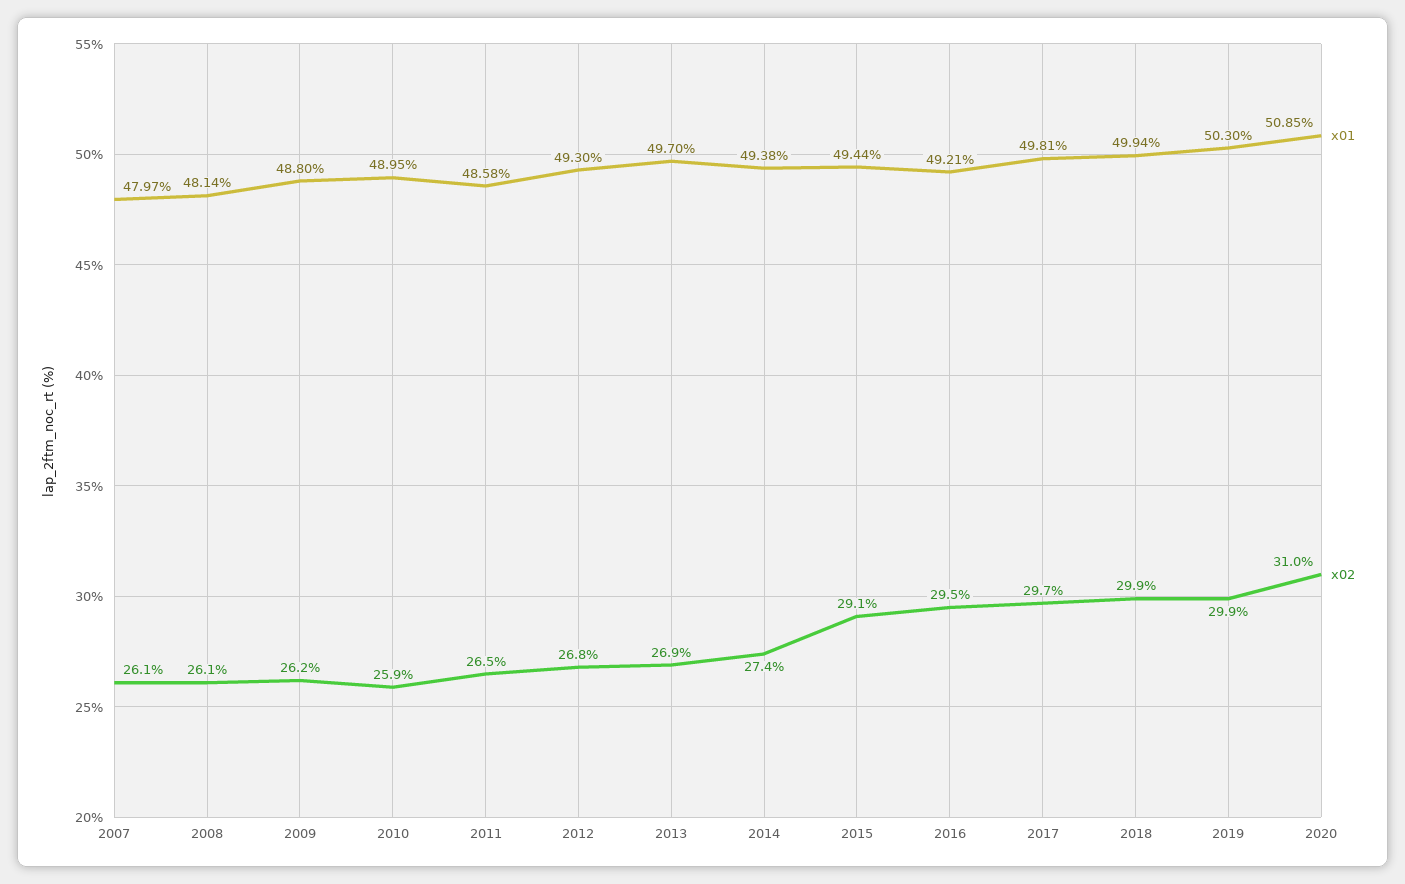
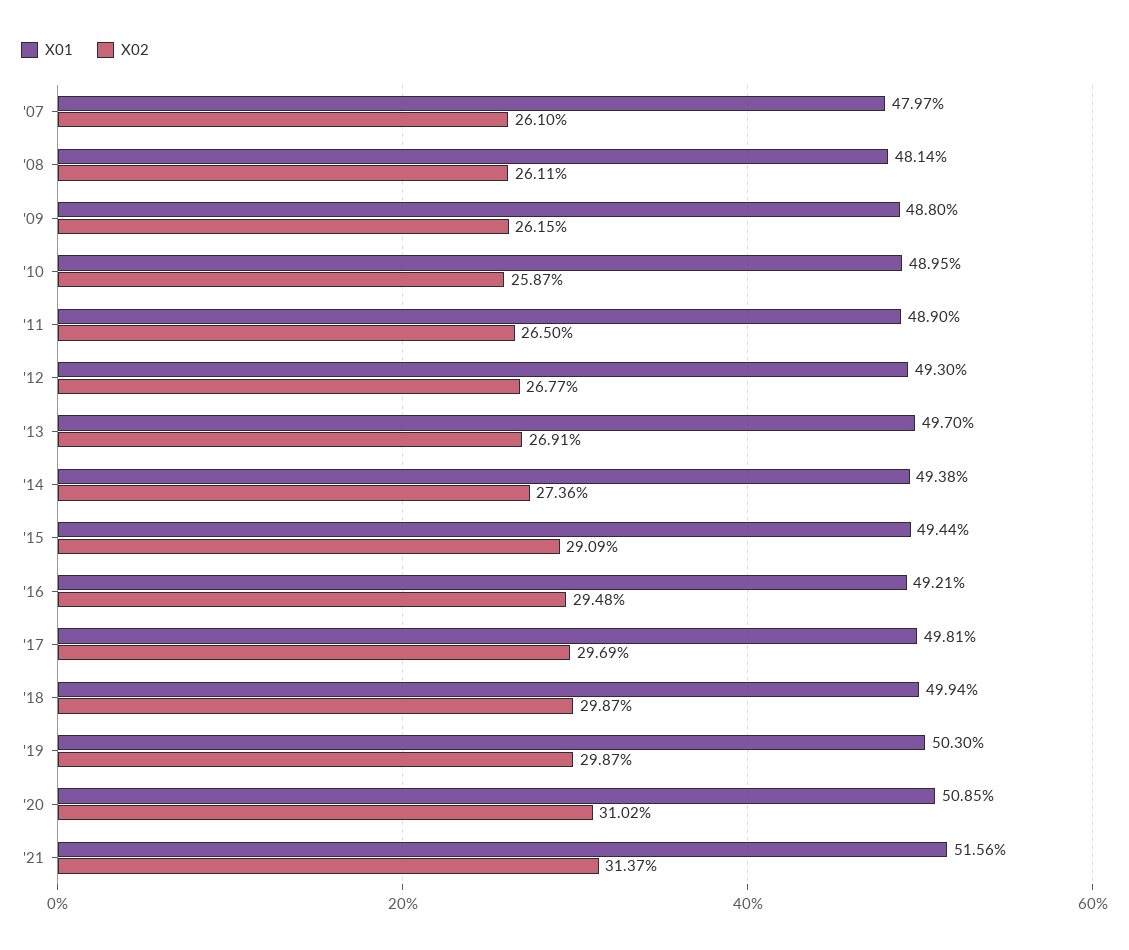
x01, 2011: 48.58 -> 48.9
x01, '21: none -> 51.56
x02, '21: none -> 31.37

